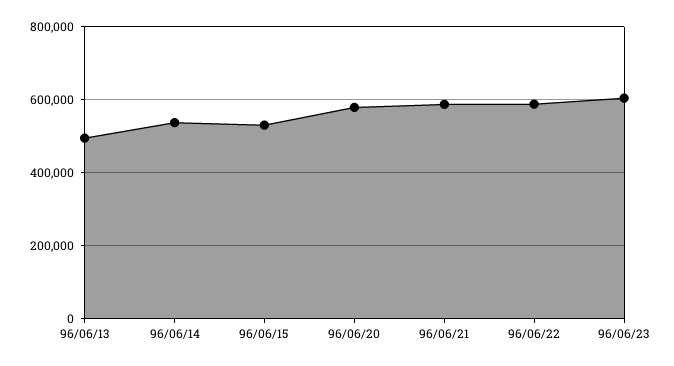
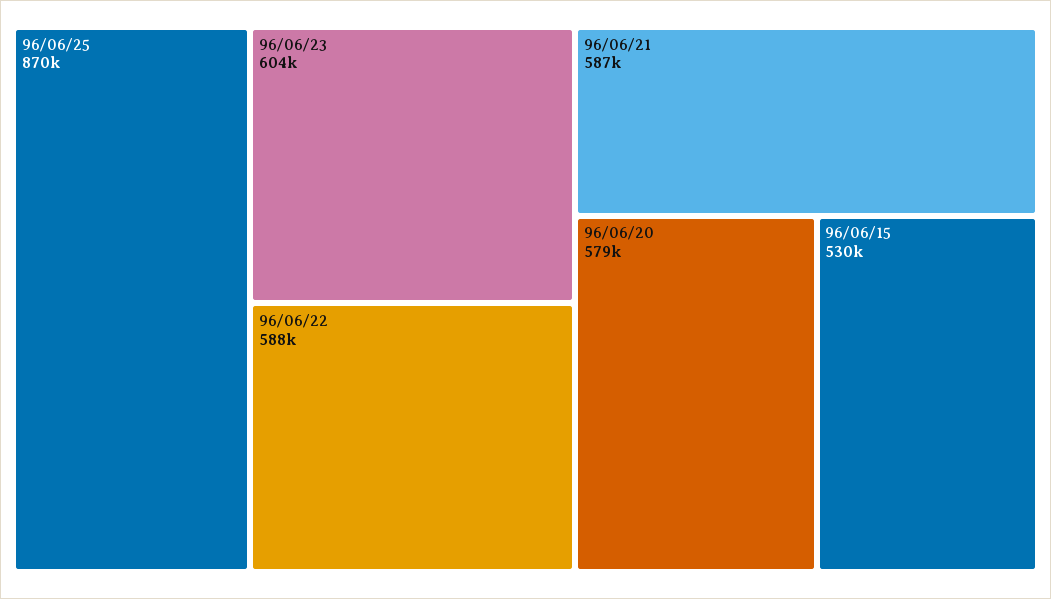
96/06/13: 500000 -> none
96/06/14: 540000 -> none
96/06/25: none -> 870000

